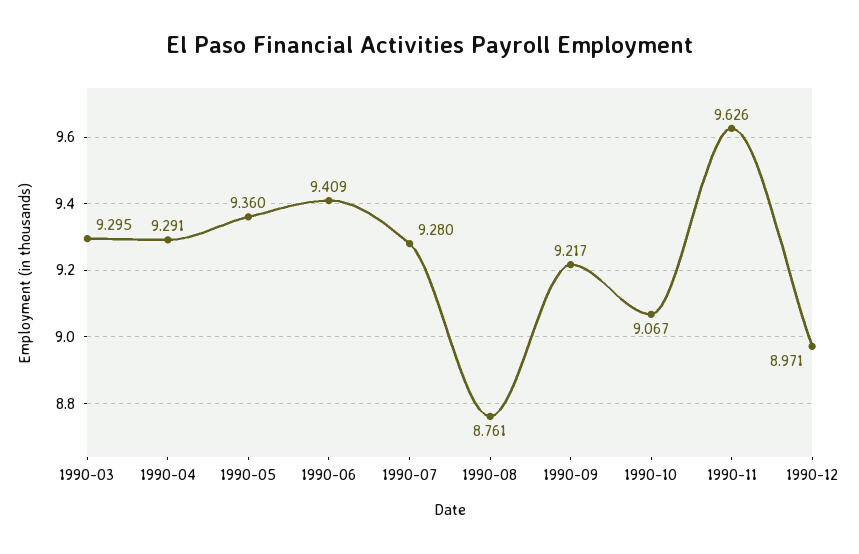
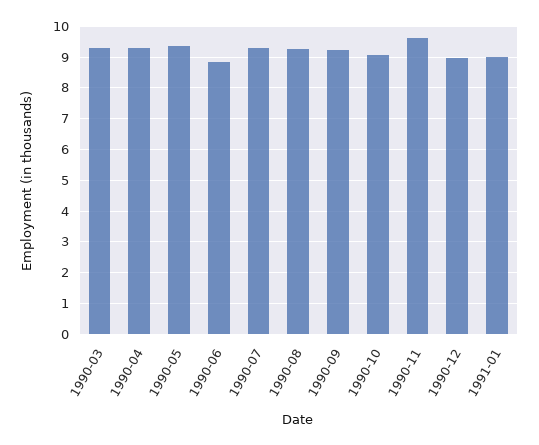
1990-06: 9.409 -> 8.8
1990-08: 8.761 -> 9.2
1991-01: none -> 9

